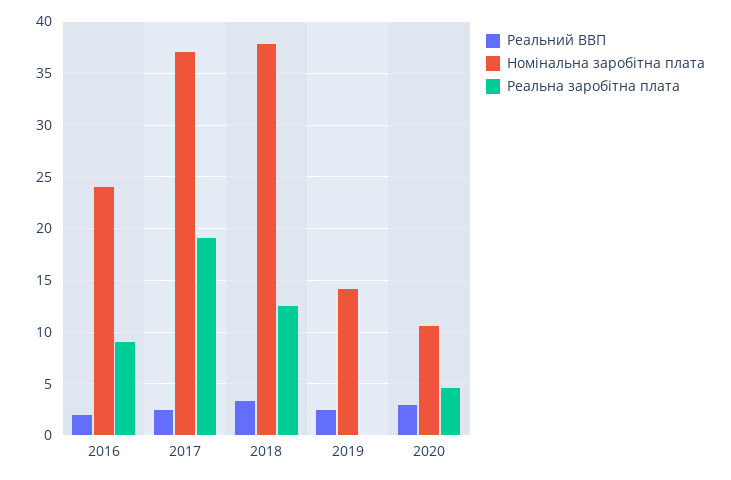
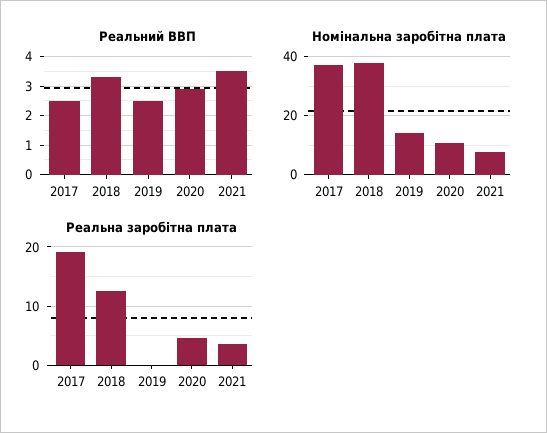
Реальний ВВП, 2016: 2 -> none
Номінальна заробітна плата, 2016: 24 -> none
Реальна заробітна плата, 2016: 9 -> none
Реальний ВВП, 2021: none -> 3.5
Номінальна заробітна плата, 2021: none -> 7.5
Реальна заробітна плата, 2021: none -> 4

